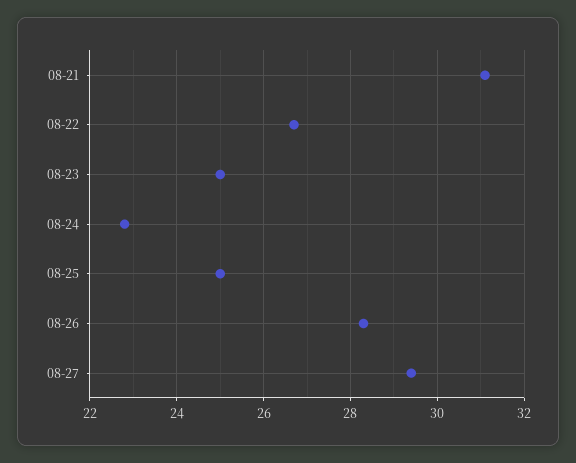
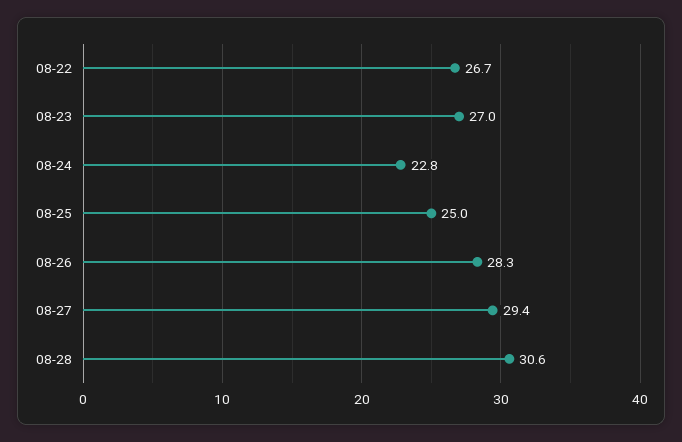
08-21: 31 -> none
08-23: 25 -> 27
08-28: none -> 30.6

